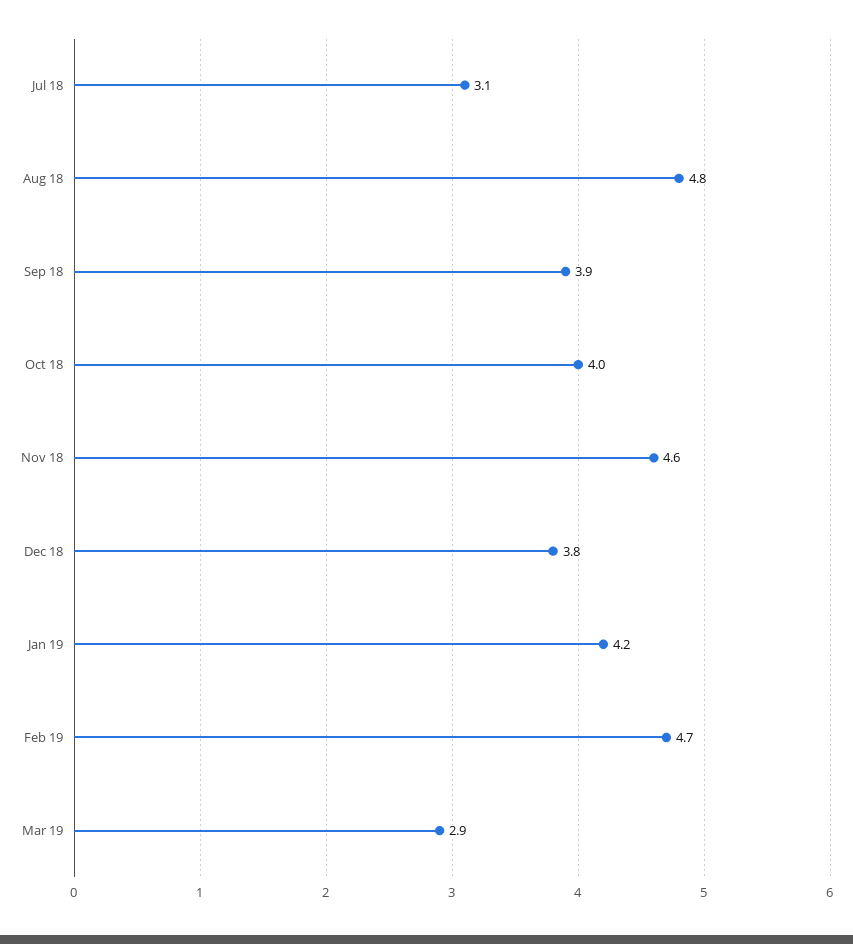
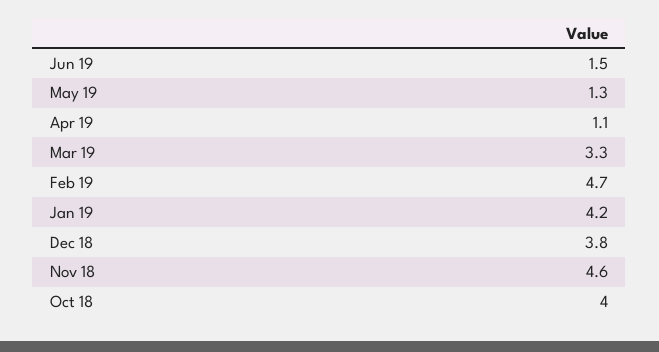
Jul 18: 3.1 -> none
Aug 18: 4.8 -> none
Sep 18: 3.9 -> none
Mar 19: 2.9 -> 3.3
Jun 19: none -> 1.5
May 19: none -> 1.3
Apr 19: none -> 1.1

